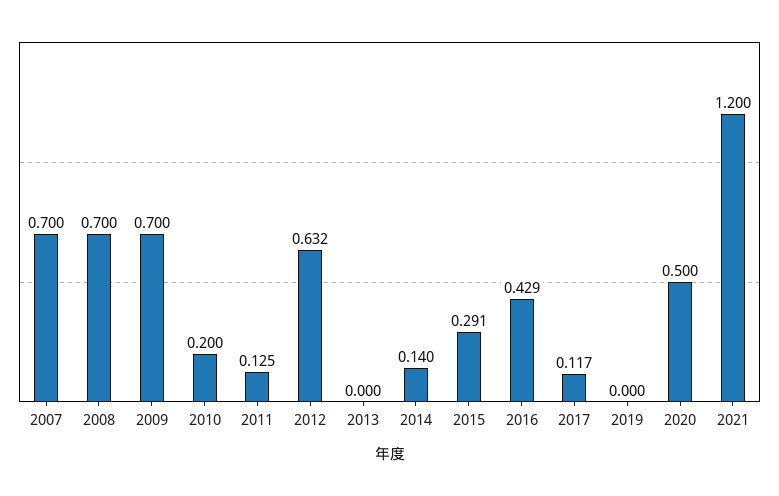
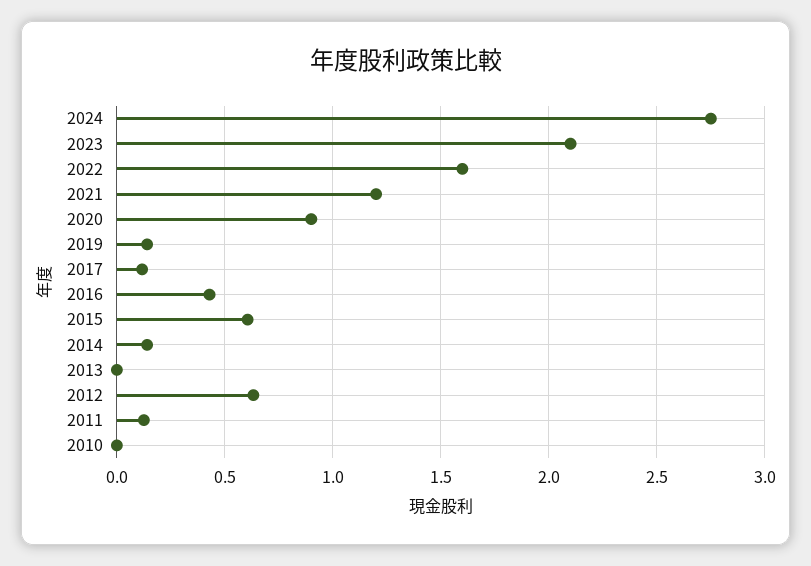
2007: 0.7 -> none
2008: 0.7 -> none
2009: 0.7 -> none
2010: 0.2 -> 0
2015: 0.291 -> 0.6
2019: 0 -> 0.15
2020: 0.5 -> 0.9
2024: none -> 2.75
2023: none -> 2.1
2022: none -> 1.6

